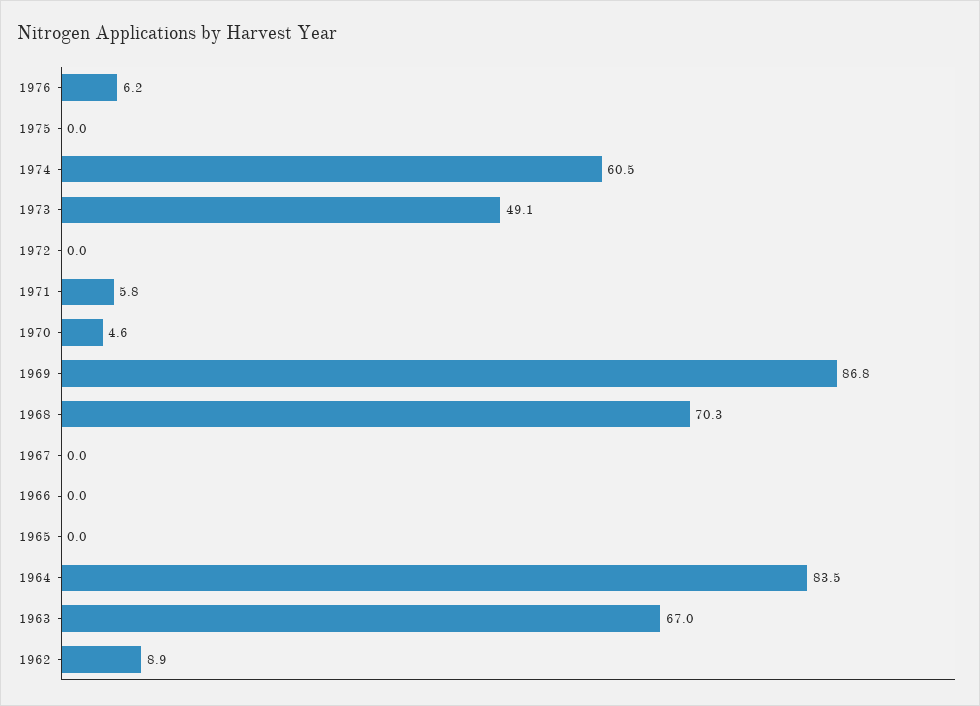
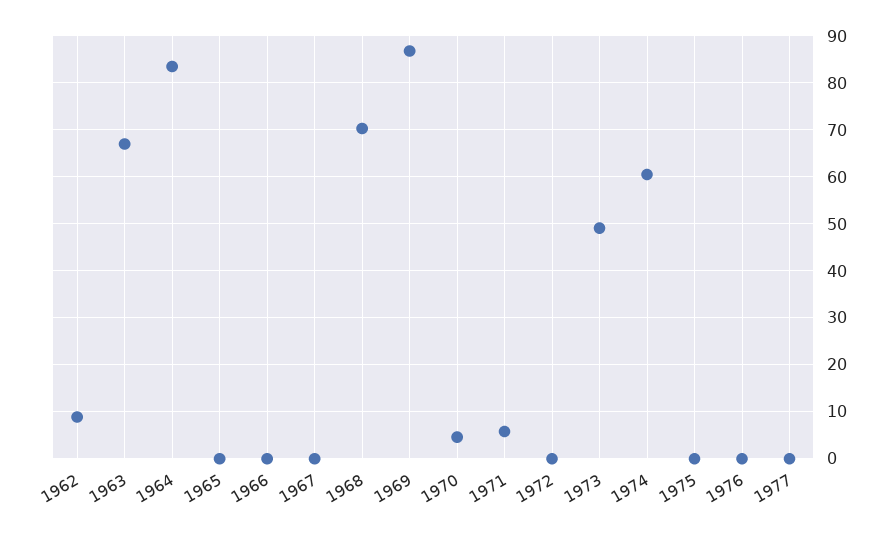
1976: 6.2 -> 0
1977: none -> 0

